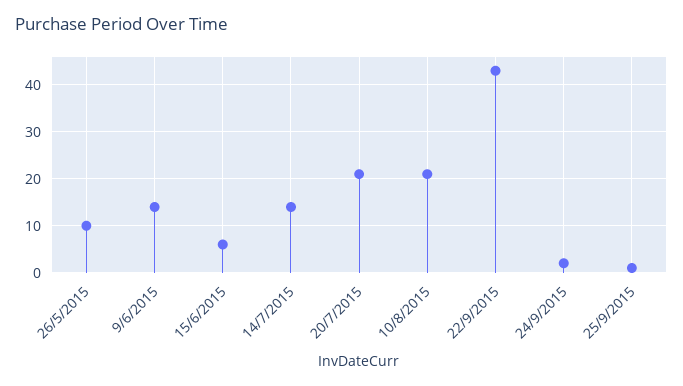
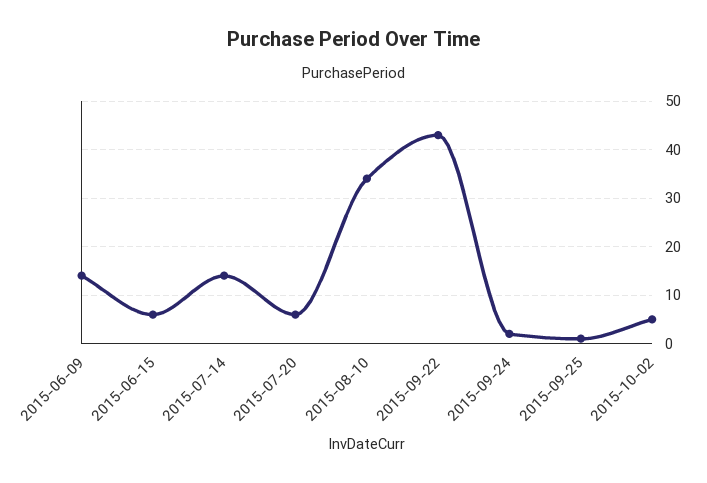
26/5/2015: 10 -> none
20/7/2015: 20 -> 5
10/8/2015: 20 -> 35
2015-10-02: none -> 5

